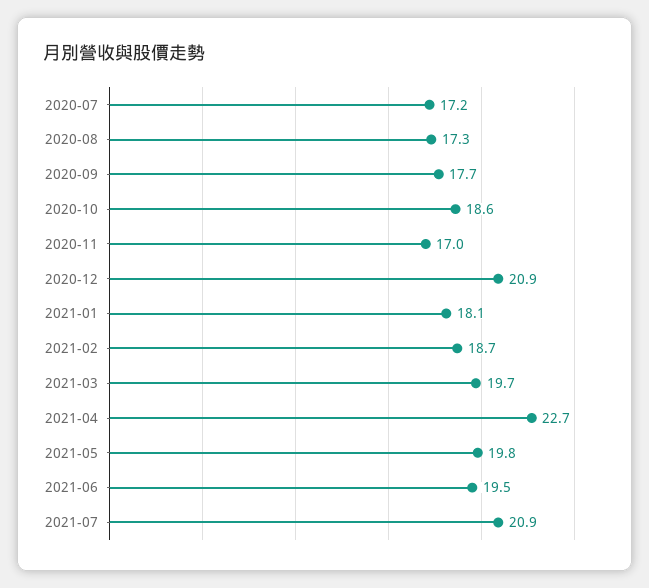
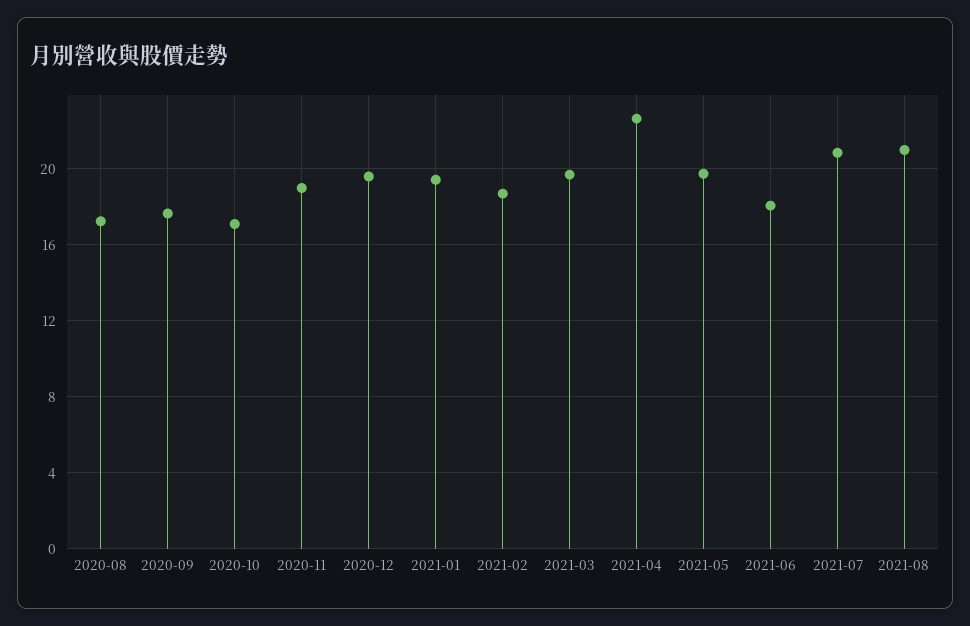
2020-07: 17.2 -> none
2020-10: 18.6 -> 17
2020-11: 17 -> 19
2020-12: 20.9 -> 19.5
2021-01: 18.1 -> 19.5
2021-06: 19.5 -> 18
2021-08: none -> 21

